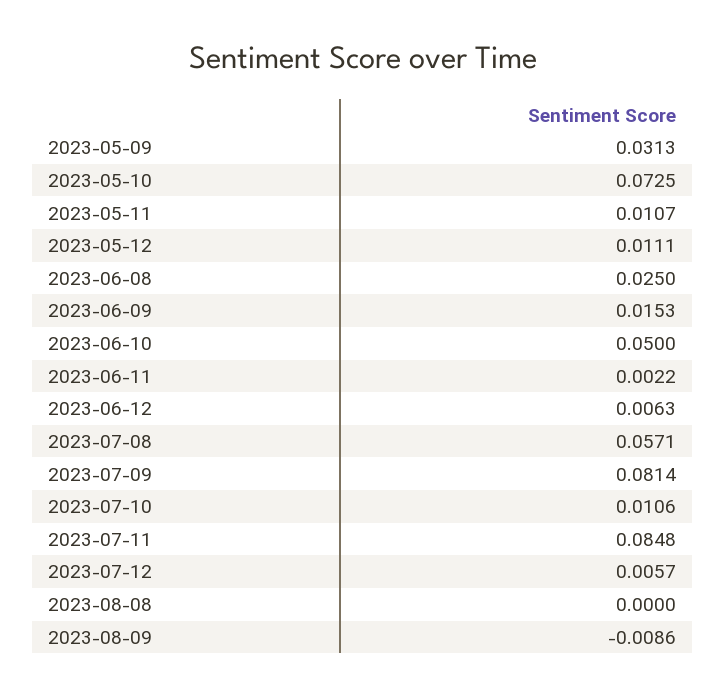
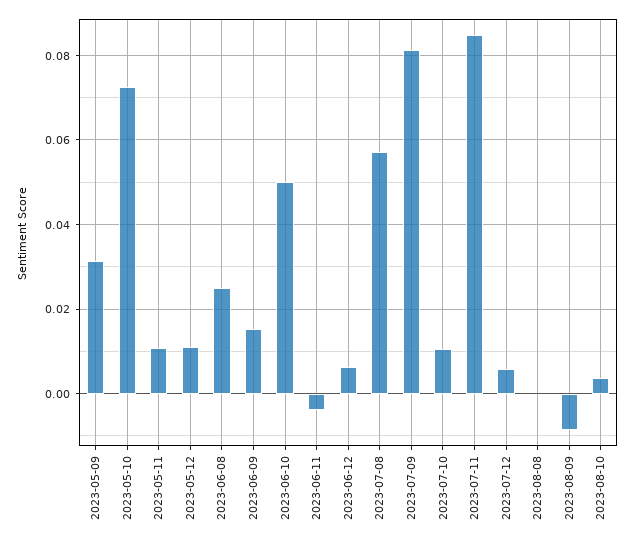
2023-06-11: 0.0022 -> -0.004
2023-08-10: none -> 0.004

